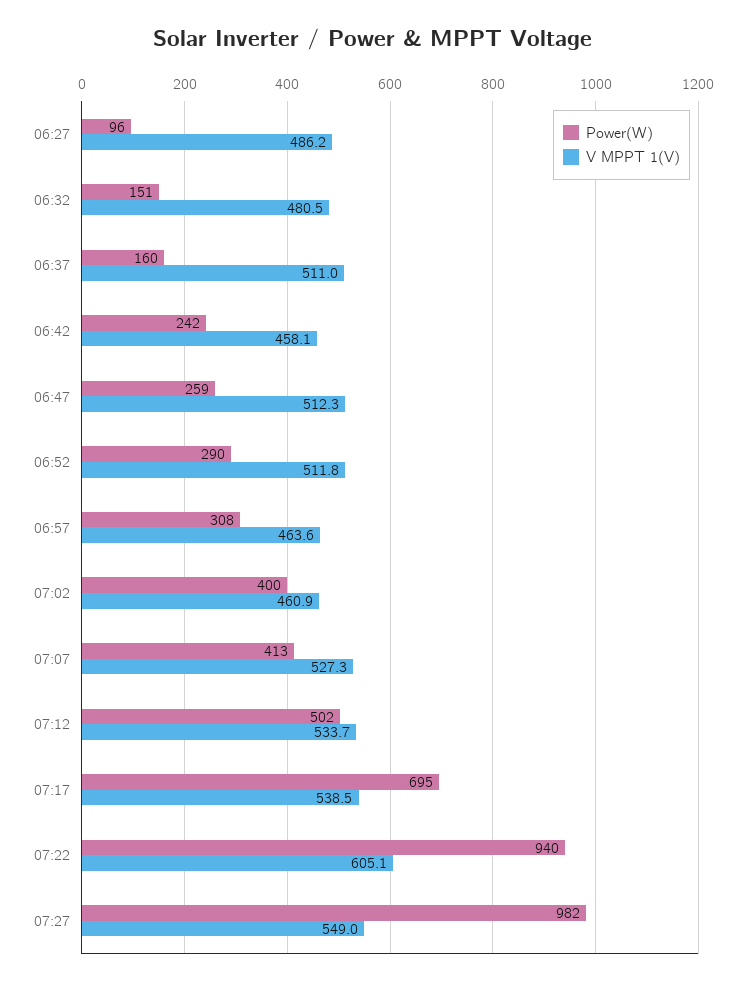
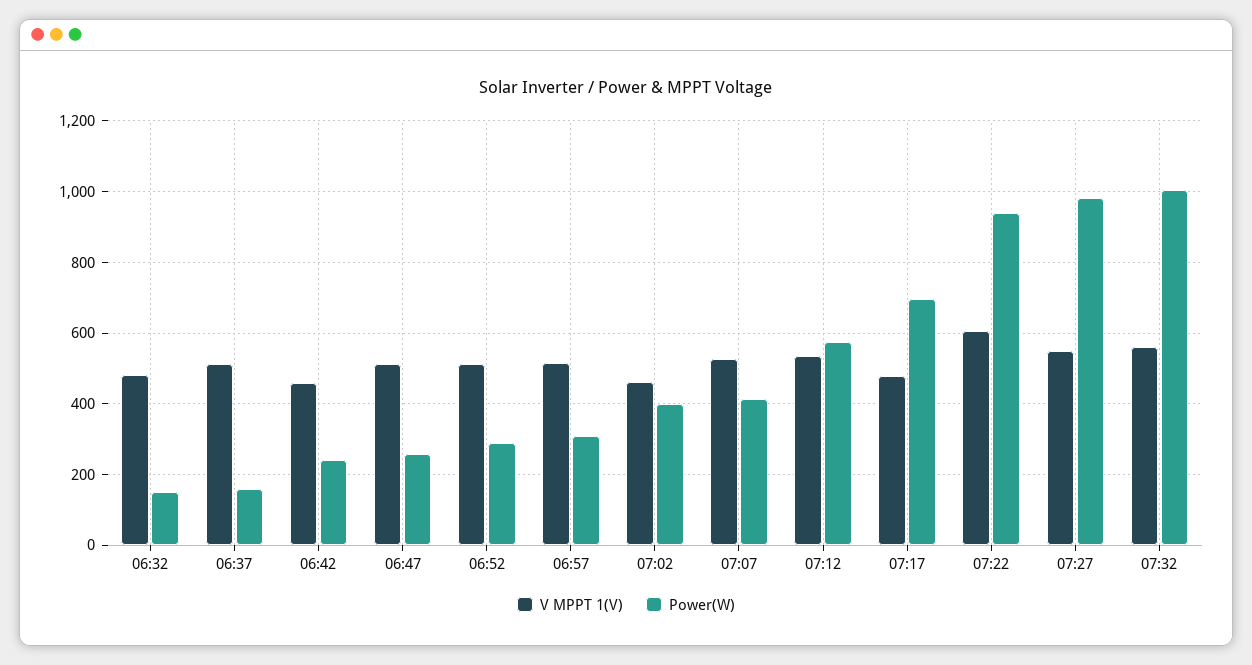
Power(W), 06:27: 96 -> none
V MPPT 1(V), 06:27: 486.2 -> none
V MPPT 1(V), 06:57: 463.6 -> 520
Power(W), 07:12: 502 -> 580
V MPPT 1(V), 07:17: 538.5 -> 480
V MPPT 1(V), 07:32: none -> 560
Power(W), 07:32: none -> 1000

